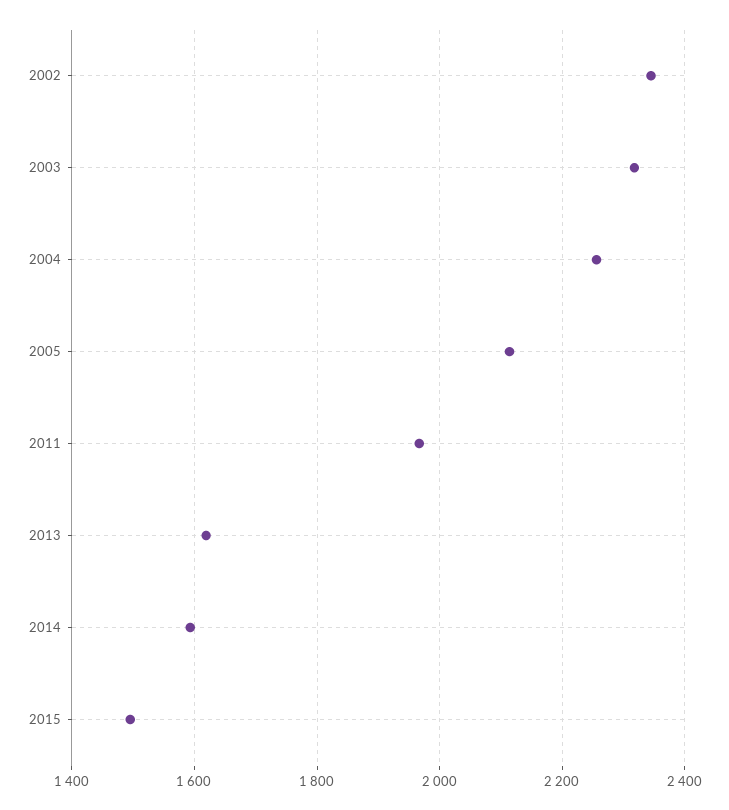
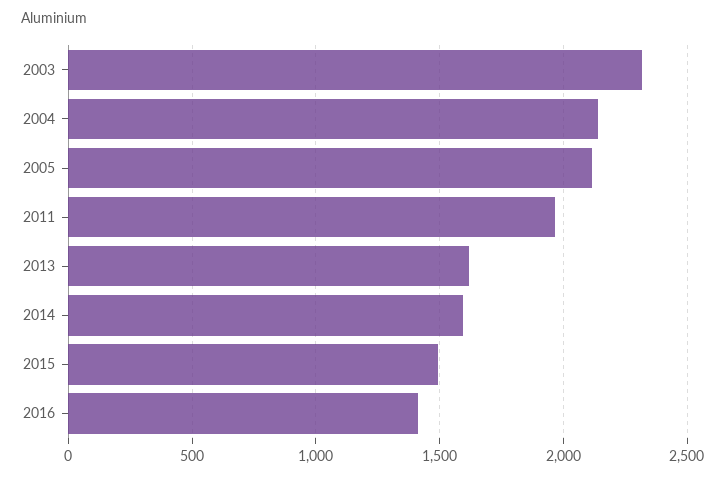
2002: 2340 -> none
2004: 2260 -> 2150
2016: none -> 1400

